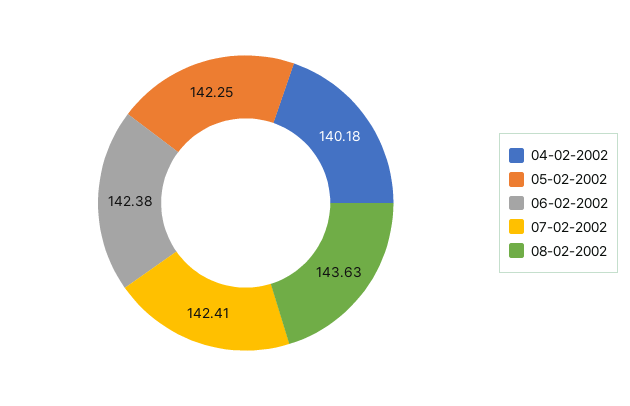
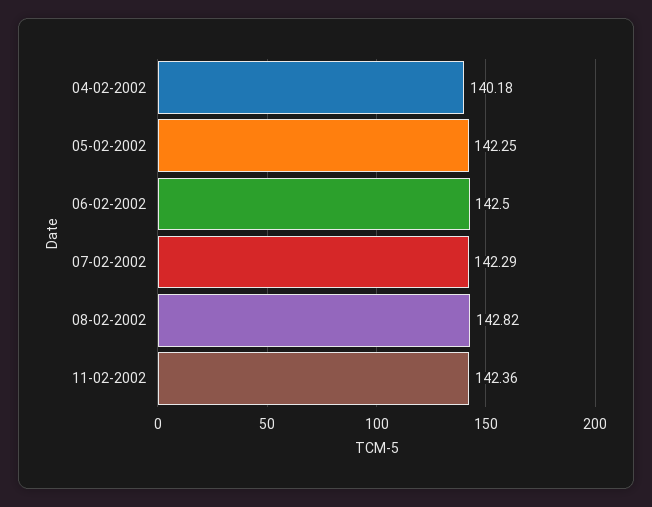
06-02-2002: 142.38 -> 142.5
07-02-2002: 142.41 -> 142.29
08-02-2002: 143.63 -> 142.82
11-02-2002: none -> 142.36

